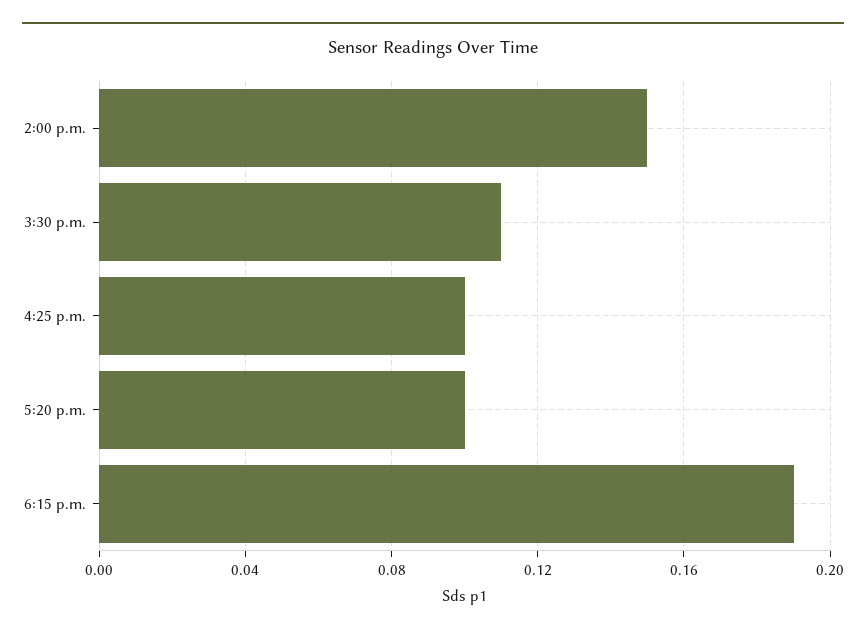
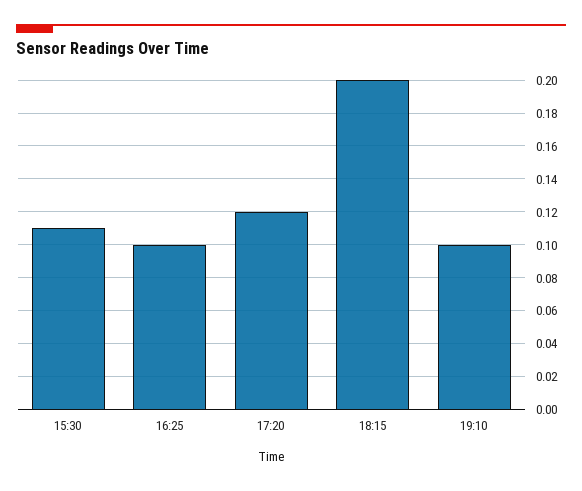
2:00 p.m.: 0.15 -> none
5:20 p.m.: 0.1 -> 0.12
6:15 p.m.: 0.19 -> 0.2
19:10: none -> 0.1

